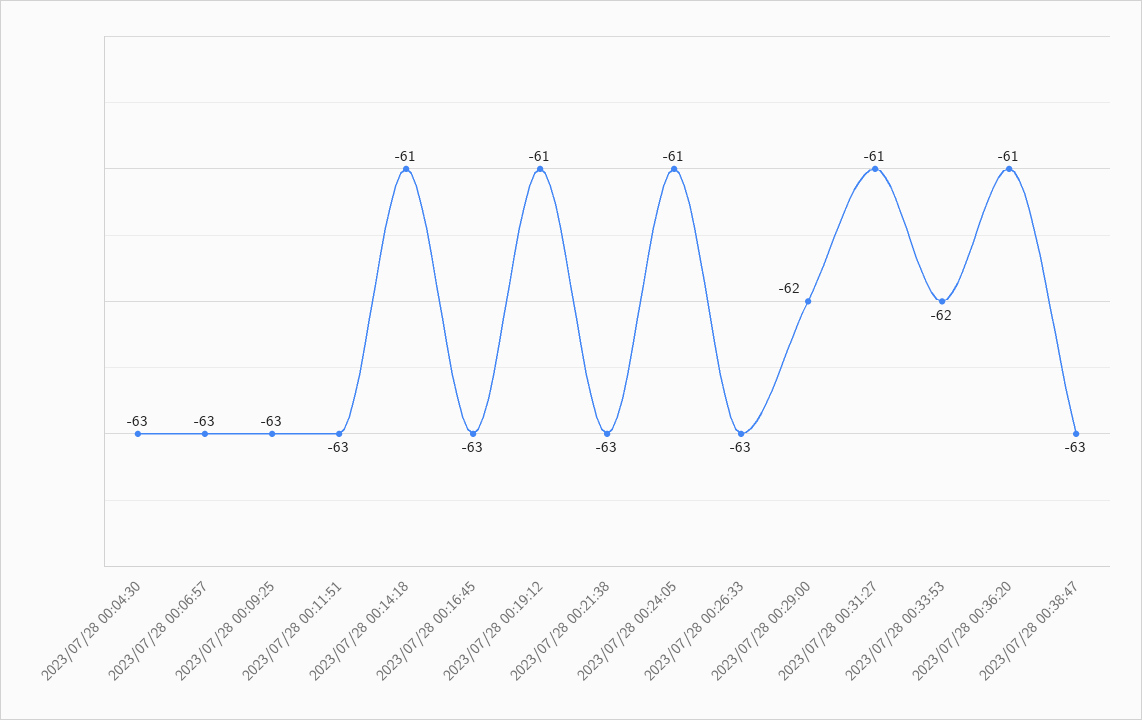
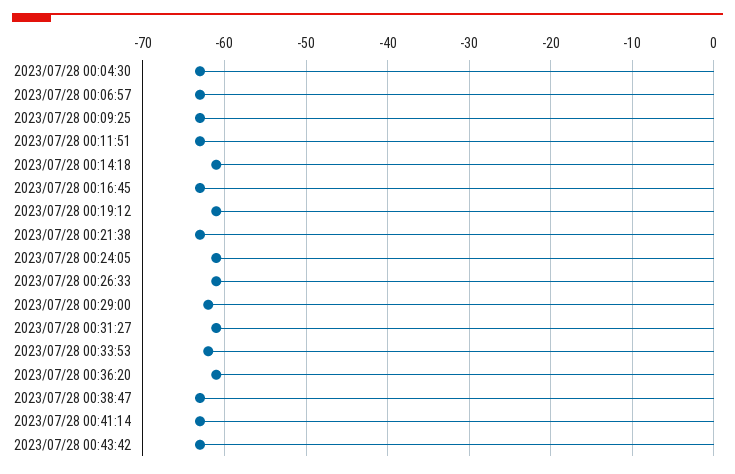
2023/07/28 00:26:33: -63 -> -61
2023/07/28 00:41:14: none -> -63
2023/07/28 00:43:42: none -> -63

